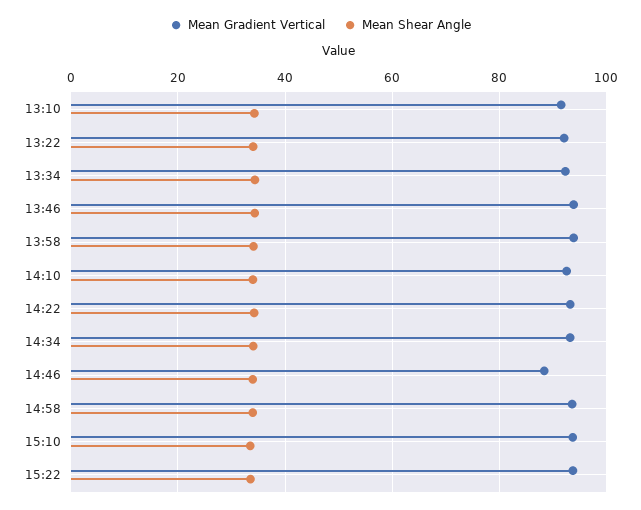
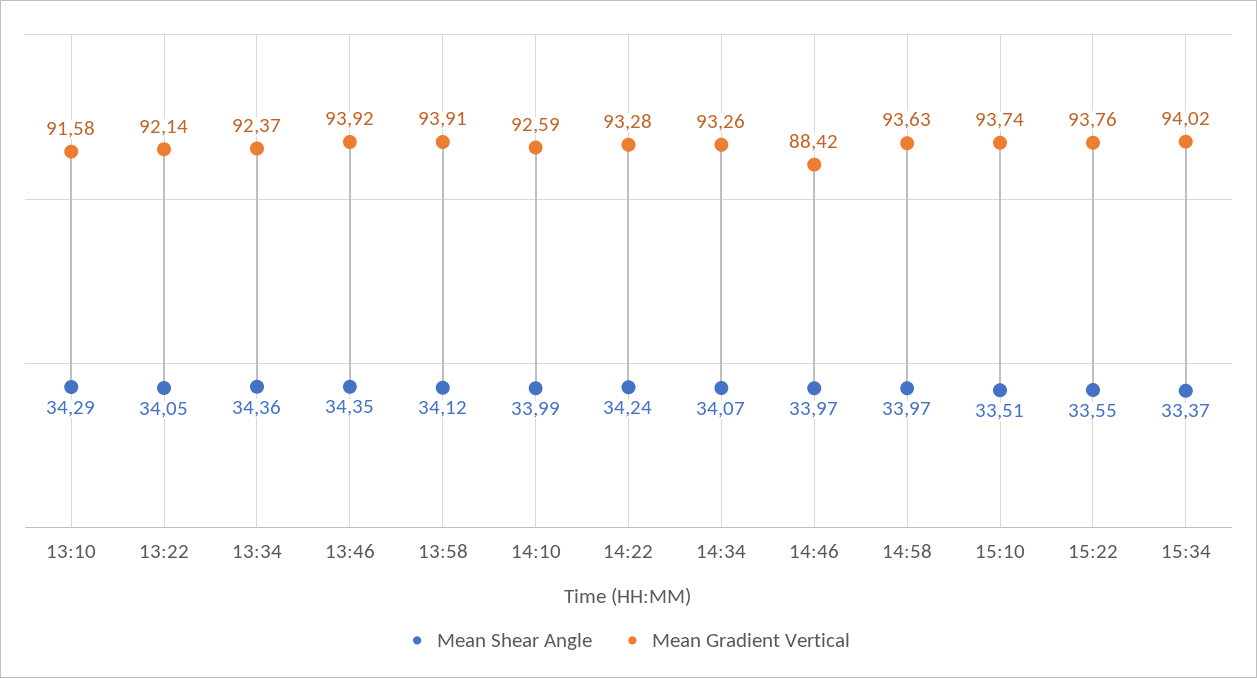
Mean Shear Angle, 15:34: none -> 33.37
Mean Gradient Vertical, 15:34: none -> 94.02

